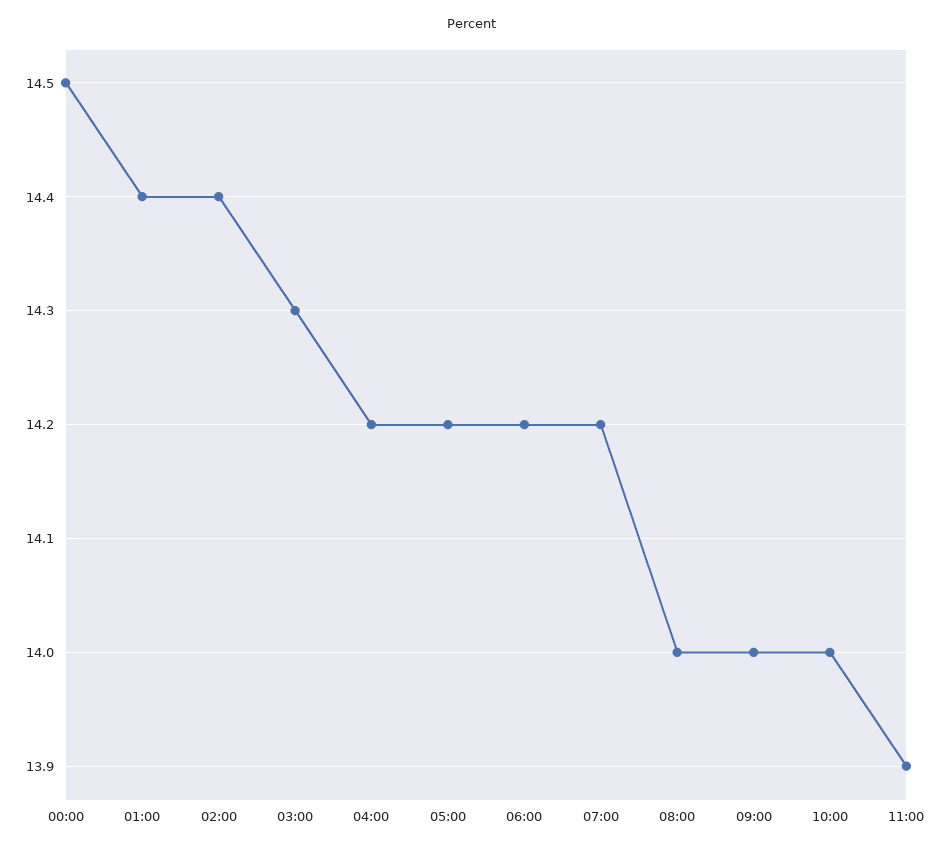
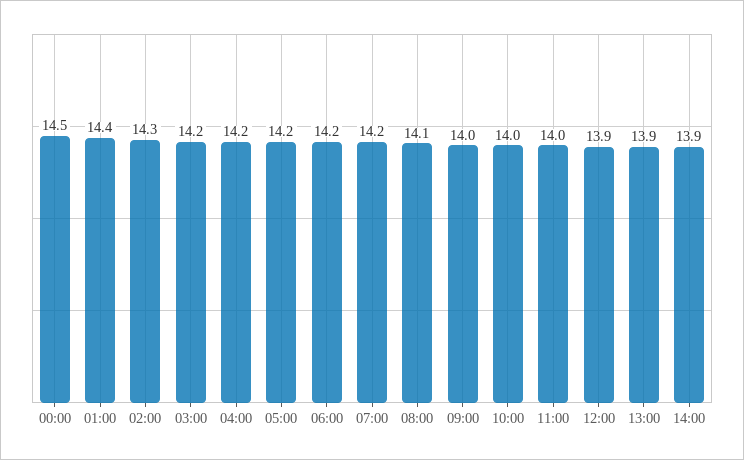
02:00: 14.4 -> 14.3
03:00: 14.3 -> 14.2
08:00: 14 -> 14.1
11:00: 13.9 -> 14
12:00: none -> 13.9
13:00: none -> 13.9
14:00: none -> 13.9

